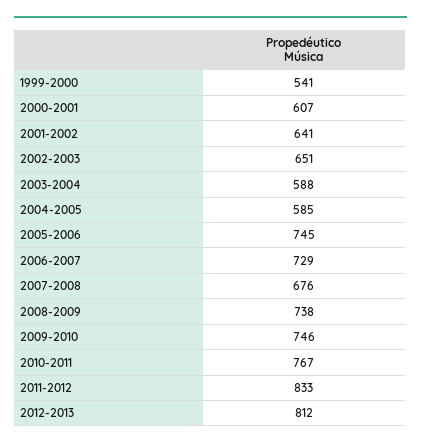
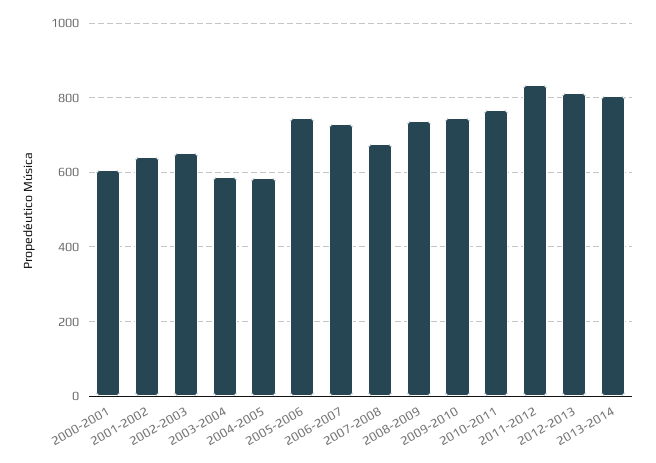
1999-2000: 541 -> none
2013-2014: none -> 800

